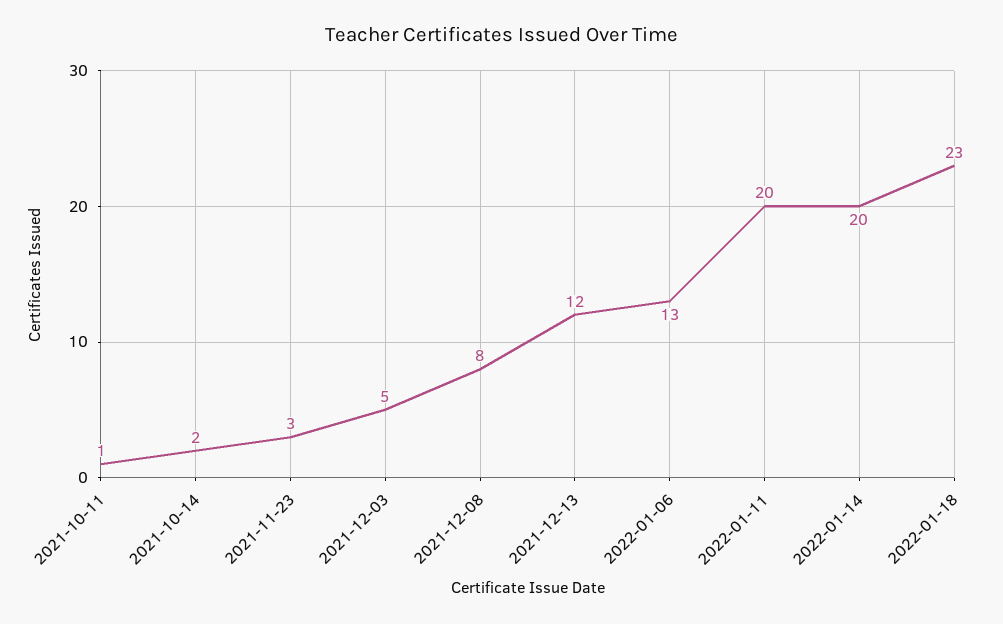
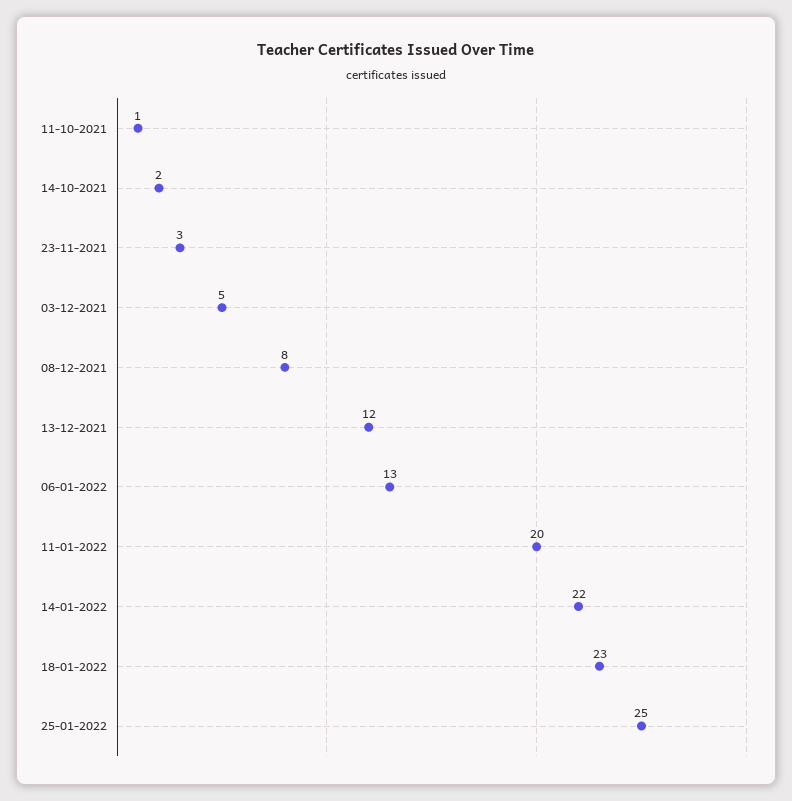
2022-01-14: 20 -> 22
25-01-2022: none -> 25

